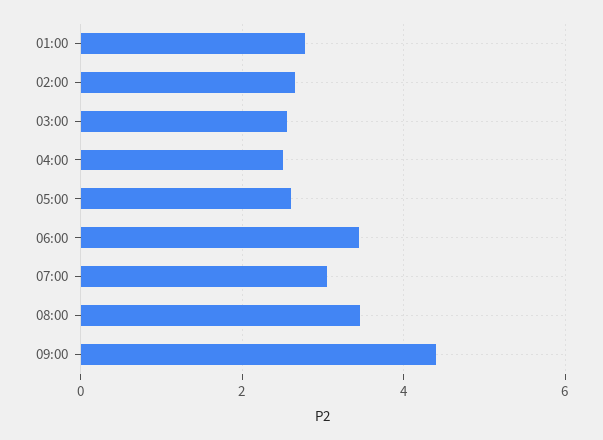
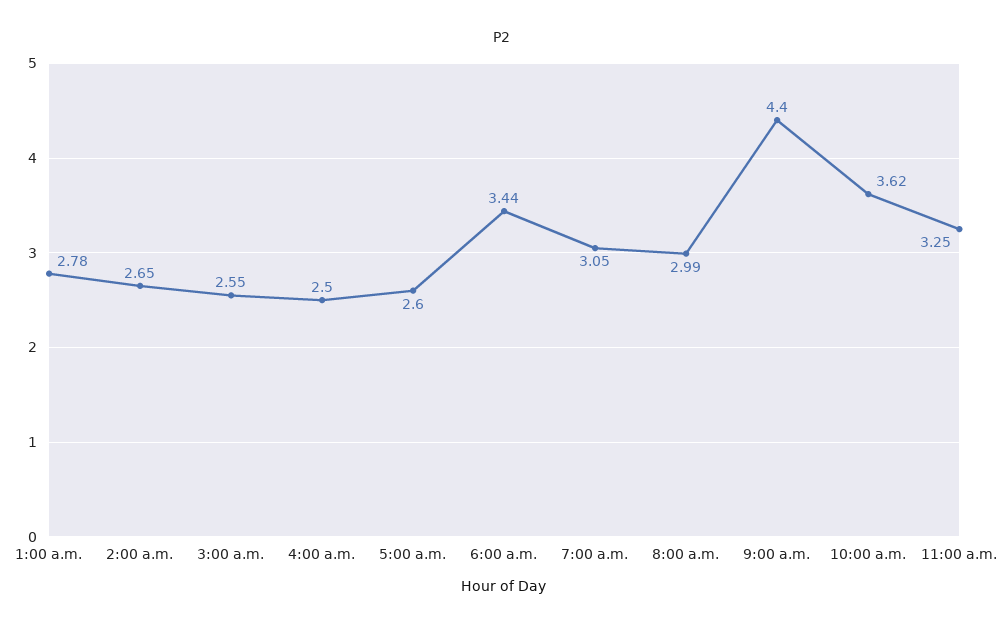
08:00: 3.4 -> 2.99
10:00 a.m.: none -> 3.62
11:00 a.m.: none -> 3.25

